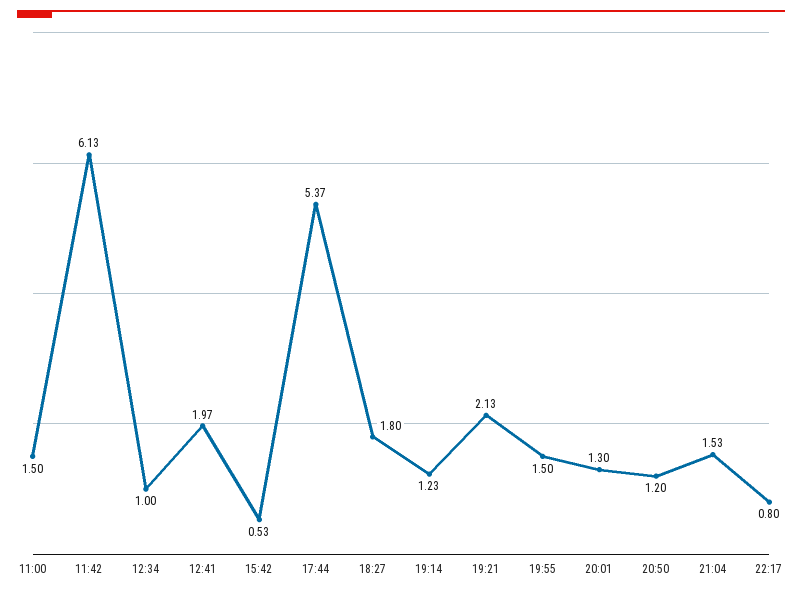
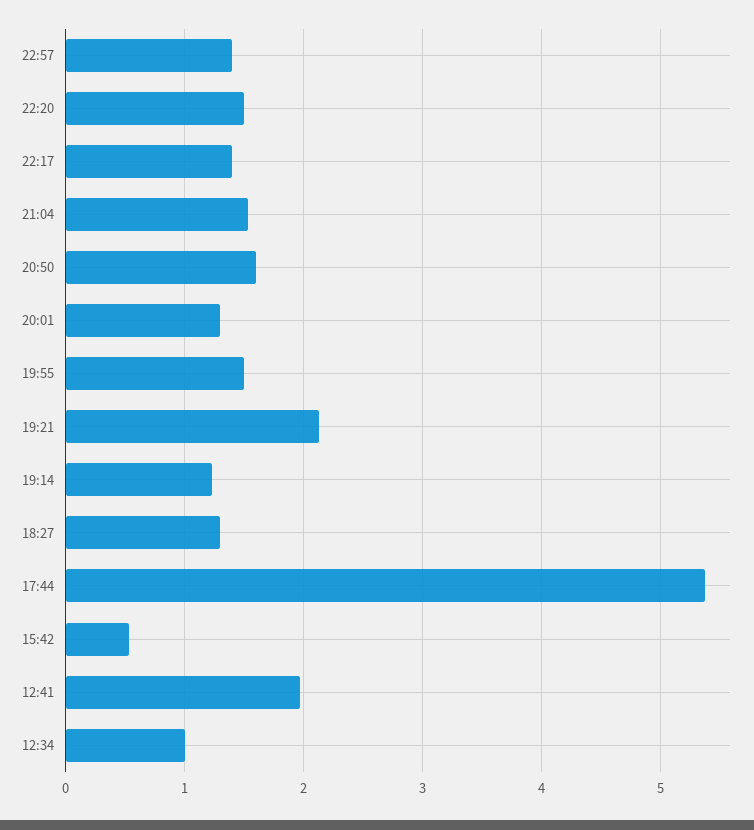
11:00: 1.5 -> none
11:42: 6.13 -> none
18:27: 1.8 -> 1.3
20:50: 1.2 -> 1.6
22:17: 0.8 -> 1.4
22:57: none -> 1.4
22:20: none -> 1.5

